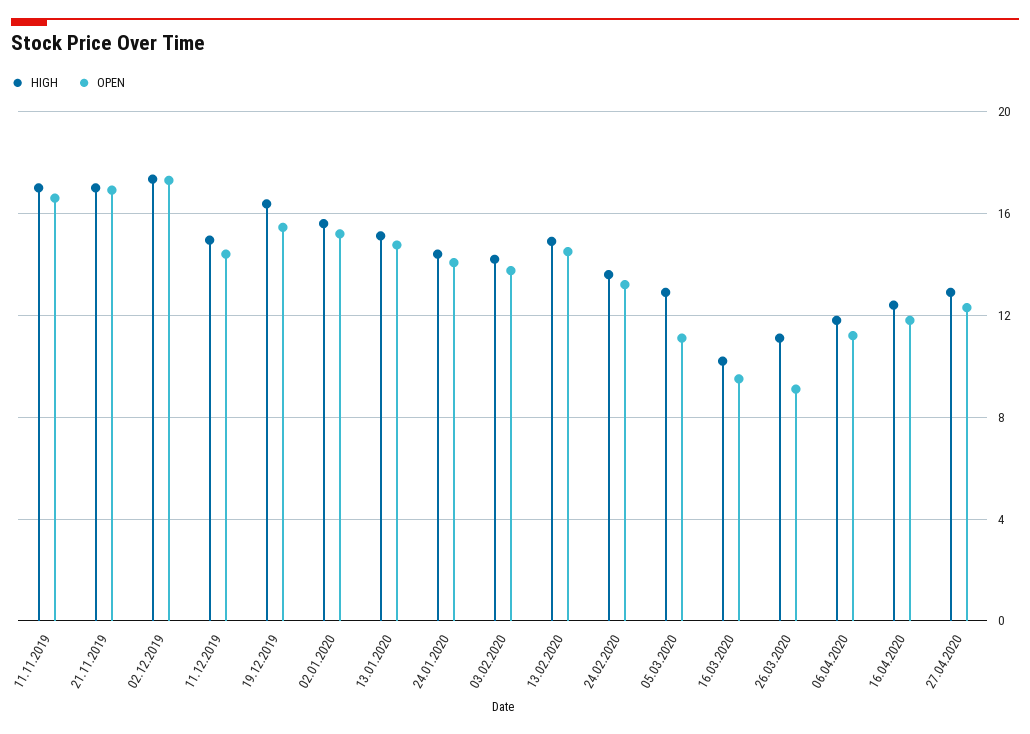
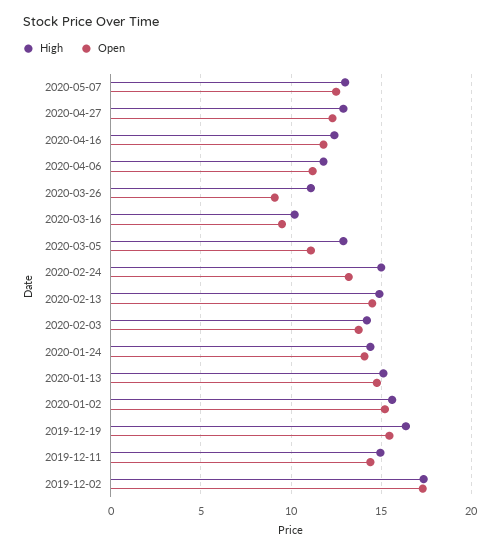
HIGH, 11.11.2019: 17 -> none
OPEN, 11.11.2019: 16.5 -> none
HIGH, 21.11.2019: 17 -> none
OPEN, 21.11.2019: 17 -> none
HIGH, 24.02.2020: 13.5 -> 15
HIGH, 2020-05-07: none -> 13
OPEN, 2020-05-07: none -> 12.5

